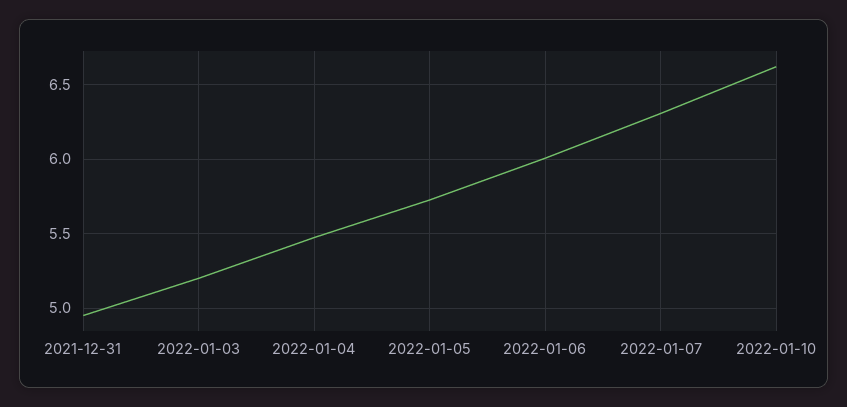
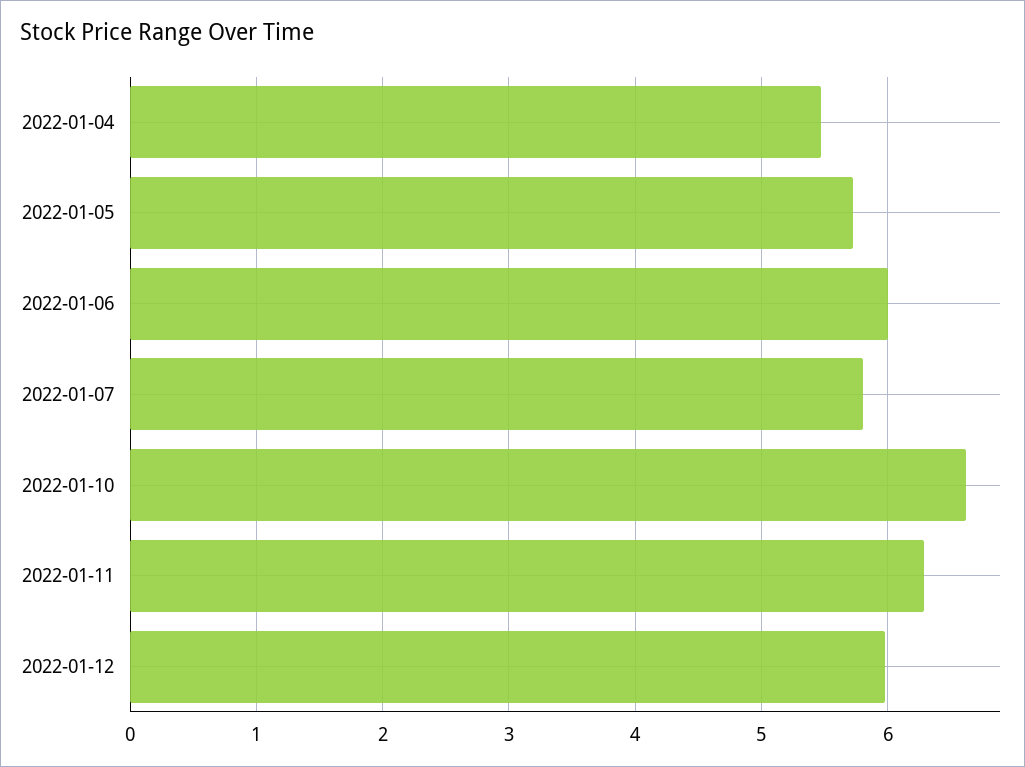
2021-12-31: 4.95 -> none
2022-01-03: 5.2 -> none
2022-01-07: 6.3 -> 5.8
2022-01-11: none -> 6.3
2022-01-12: none -> 6

